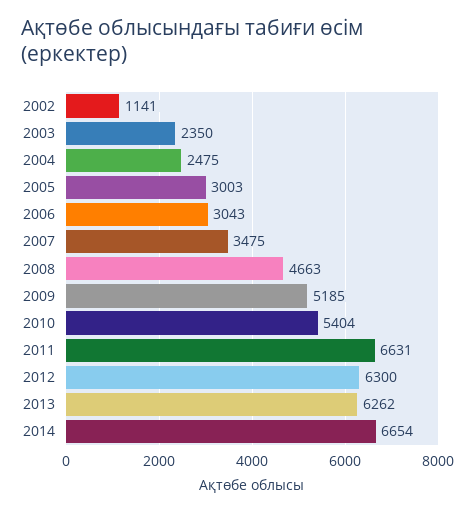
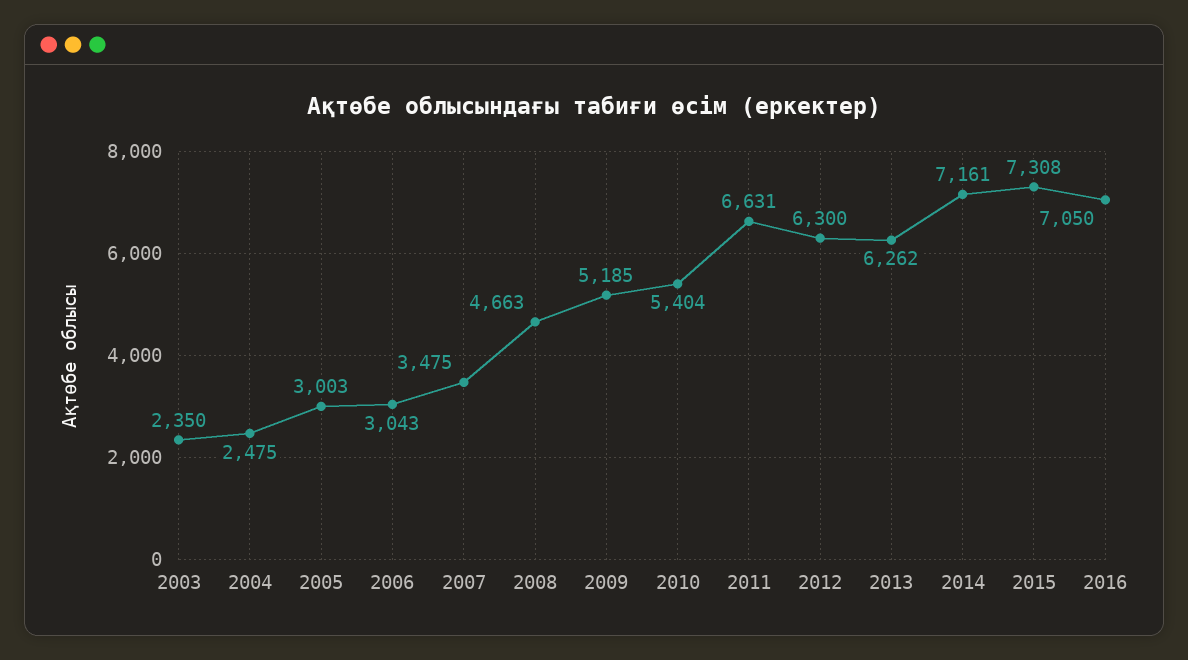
2002: 1141 -> none
2014: 6654 -> 7161
2015: none -> 7308
2016: none -> 7050

